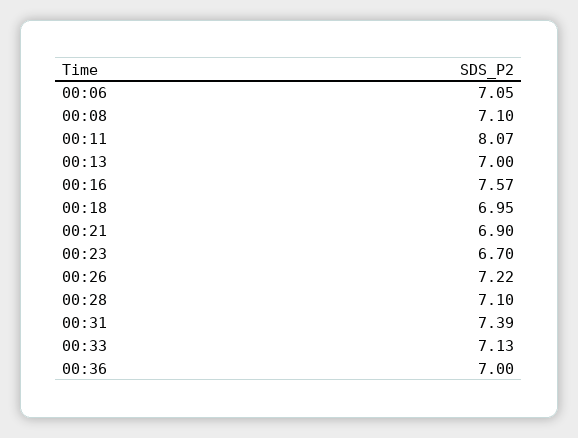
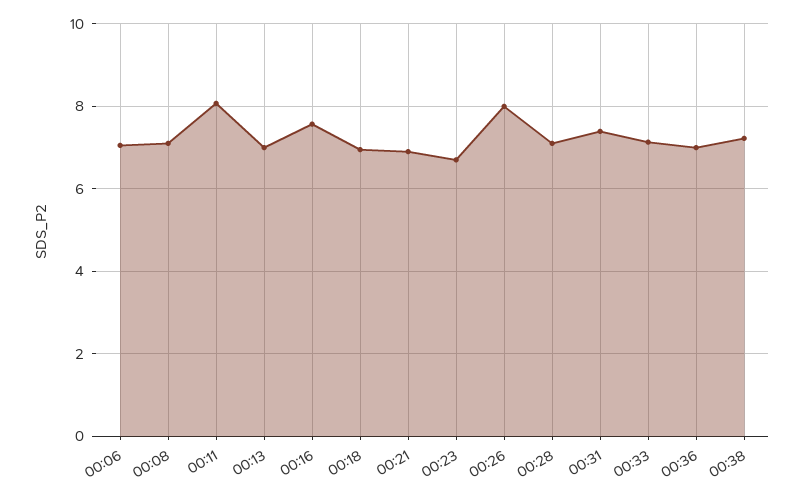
00:26: 7.22 -> 8
00:38: none -> 7.2

